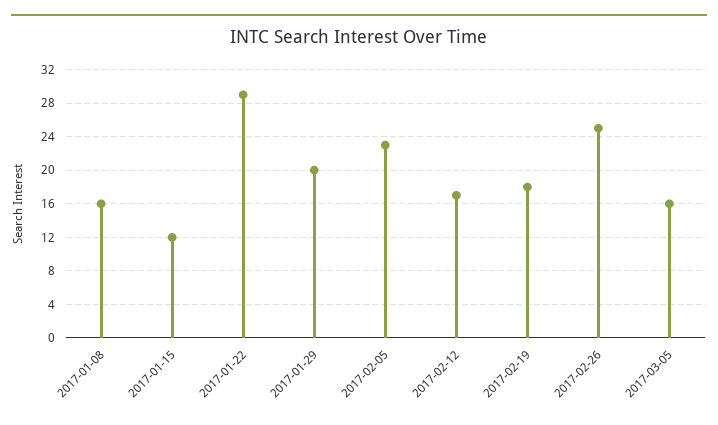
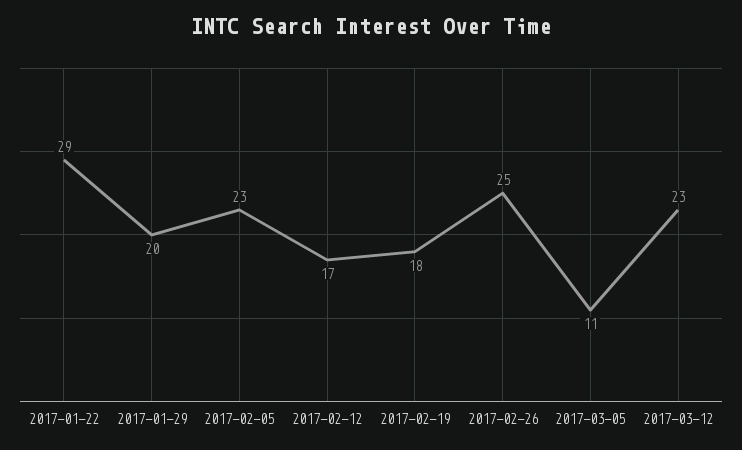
2017-01-08: 16 -> none
2017-01-15: 12 -> none
2017-03-05: 16 -> 11
2017-03-12: none -> 23

